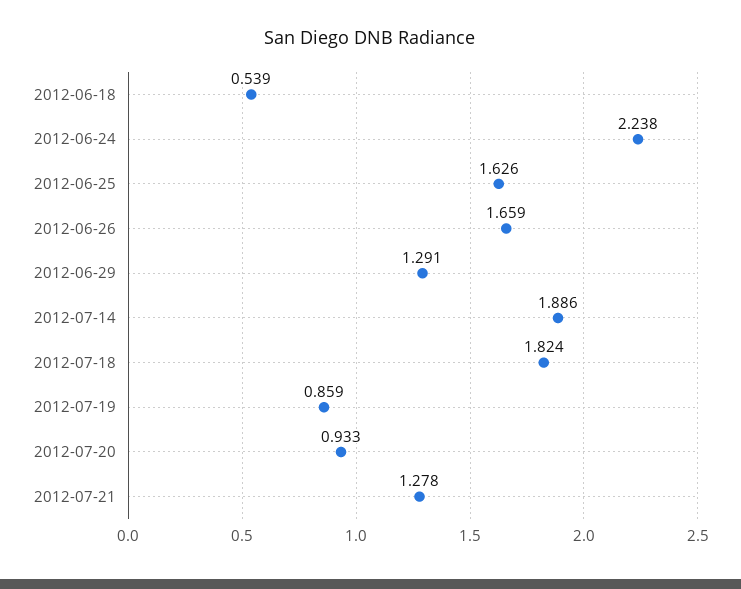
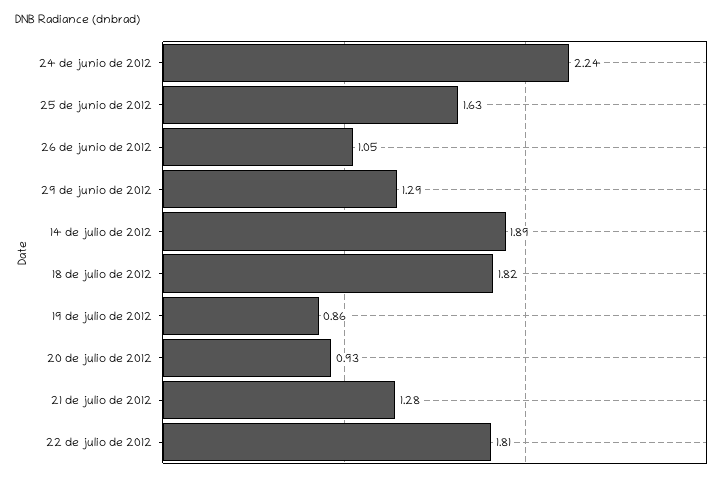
2012-06-18: 0.539 -> none
2012-06-26: 1.659 -> 1.05
22 de julio de 2012: none -> 1.81

